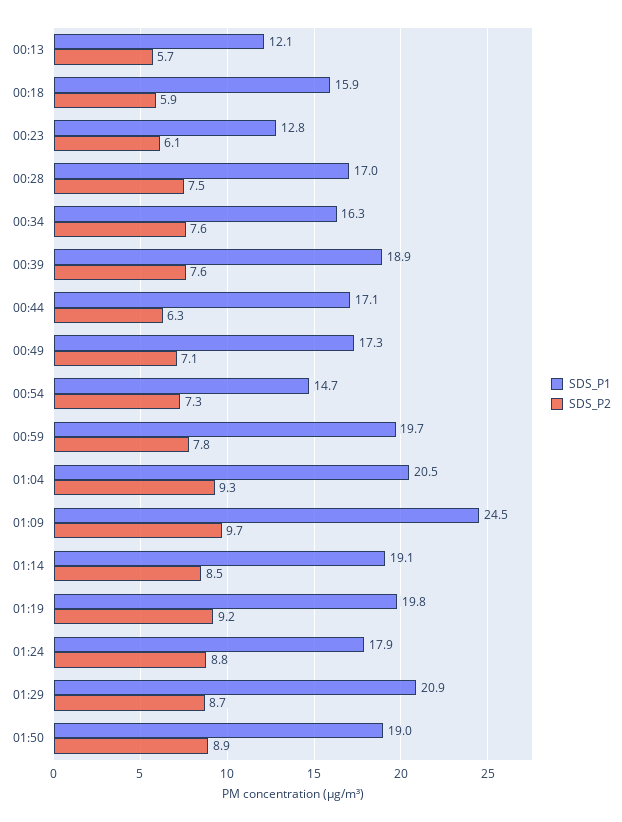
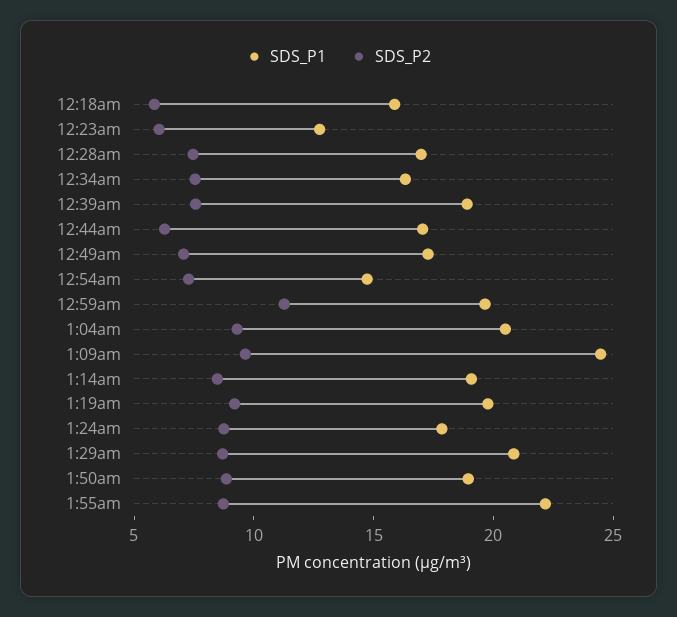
SDS_P1, 00:13: 12.1 -> none
SDS_P2, 00:13: 5.7 -> none
SDS_P2, 00:59: 7.8 -> 11
SDS_P1, 1:55am: none -> 22
SDS_P2, 1:55am: none -> 9

